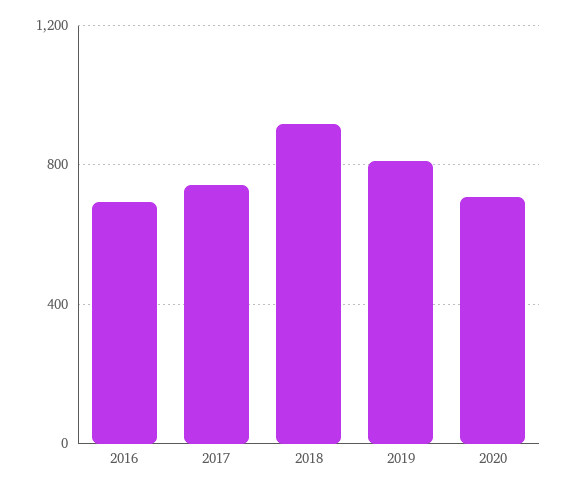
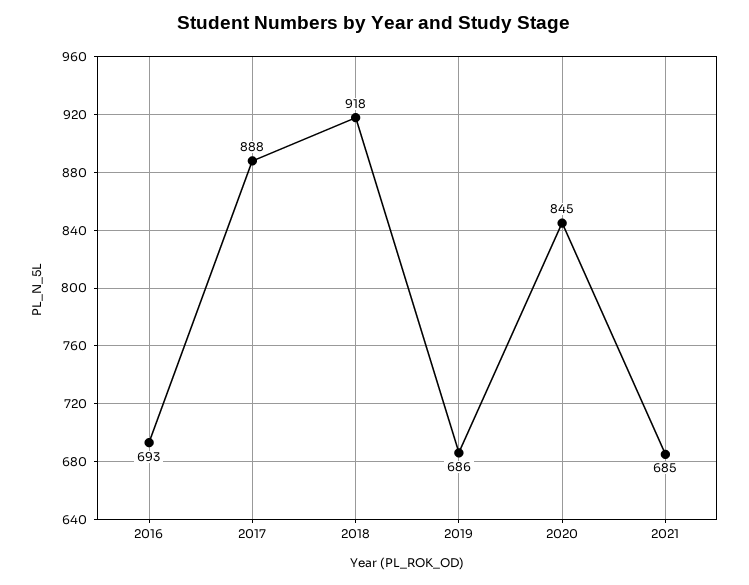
2017: 750 -> 888
2019: 800 -> 686
2020: 700 -> 845
2021: none -> 685

